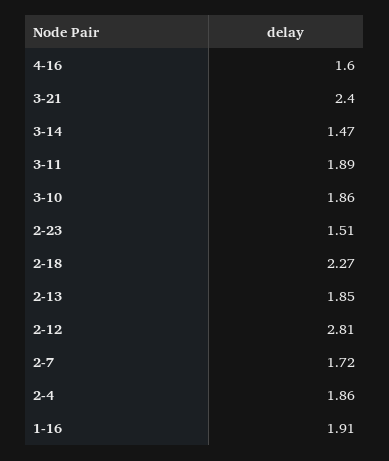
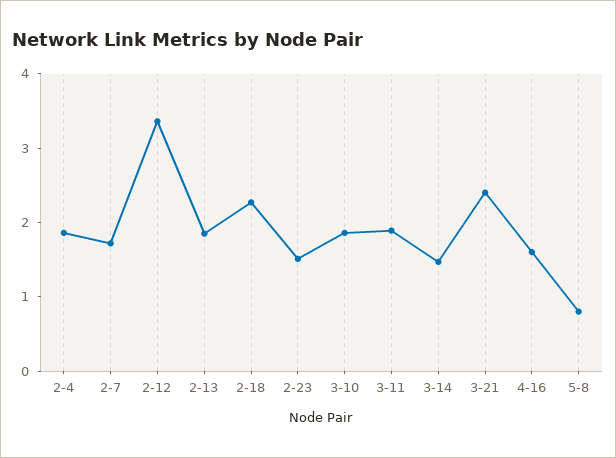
2-12: 2.81 -> 3.4
1-16: 1.91 -> none
5-8: none -> 0.8

